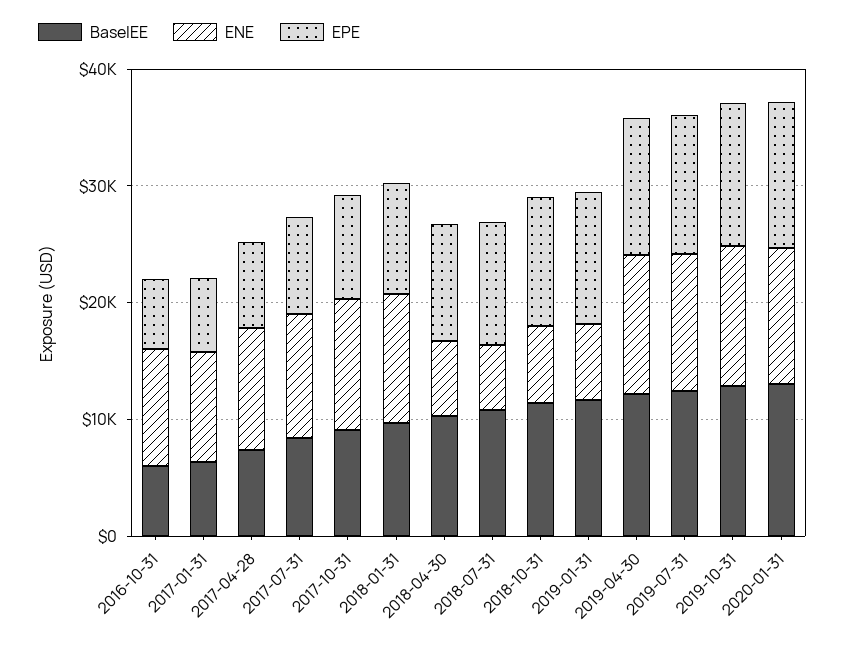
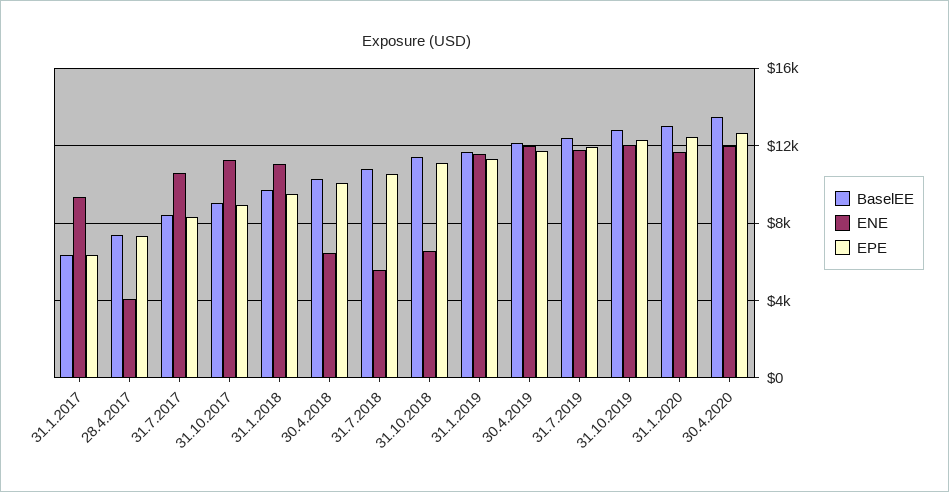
BaselEE, 2016-10-31: 6000 -> none
ENE, 2016-10-31: 10000 -> none
EPE, 2016-10-31: 6000 -> none
ENE, 2017-04-28: 10000 -> 4000
ENE, 2019-01-31: 6000 -> 11500
BaselEE, 30.4.2020: none -> 13500
ENE, 30.4.2020: none -> 12000
EPE, 30.4.2020: none -> 12500

